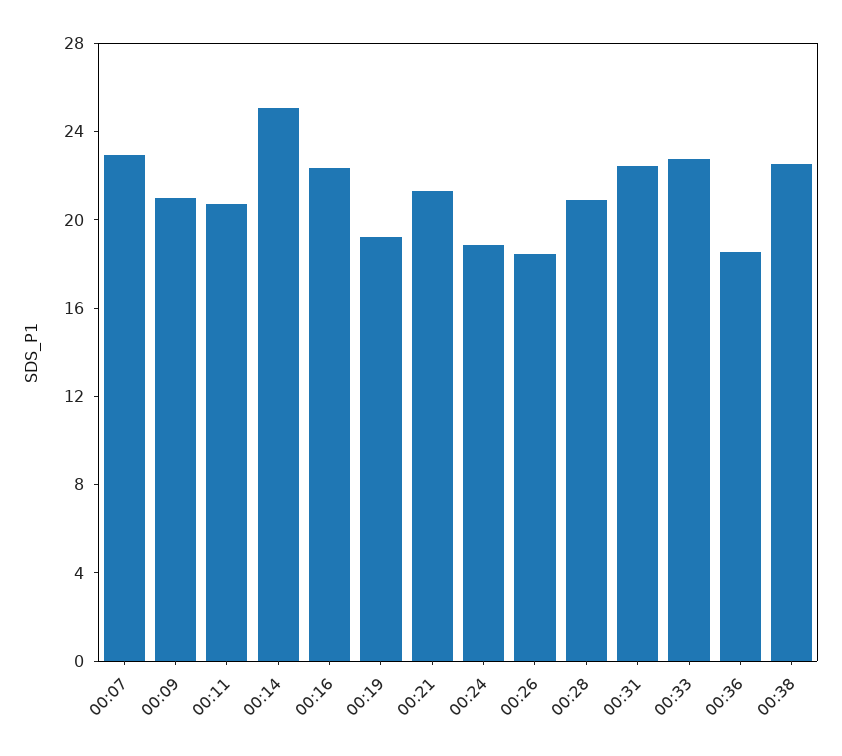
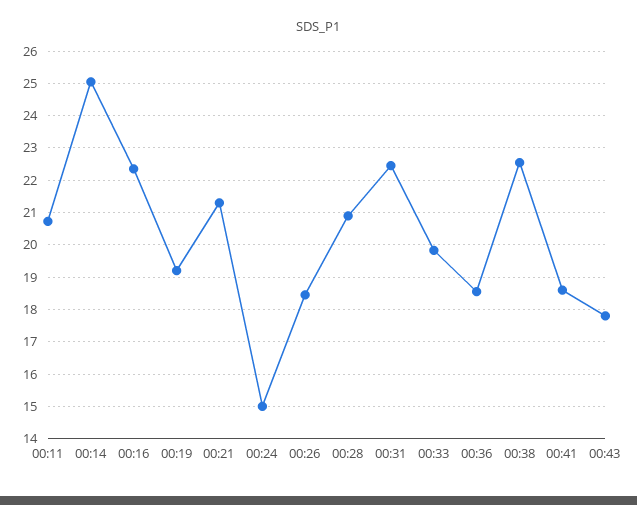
00:07: 23 -> none
00:09: 21 -> none
00:24: 19 -> 15
00:33: 23 -> 19.8
00:41: none -> 18.6
00:43: none -> 17.8

